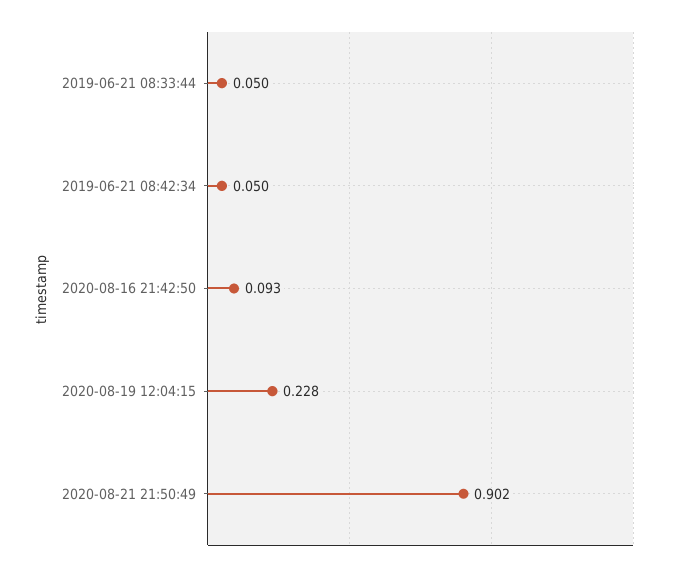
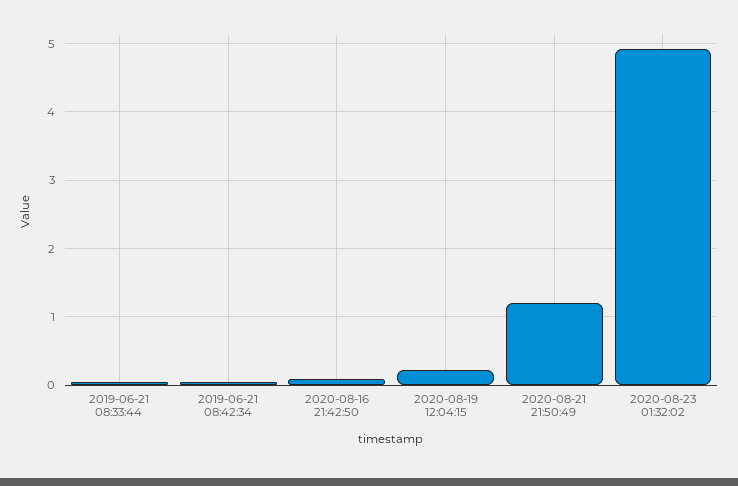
2020-08-21 21:50:49: 0.902 -> 1.2
2020-08-23 01:32:02: none -> 4.9

